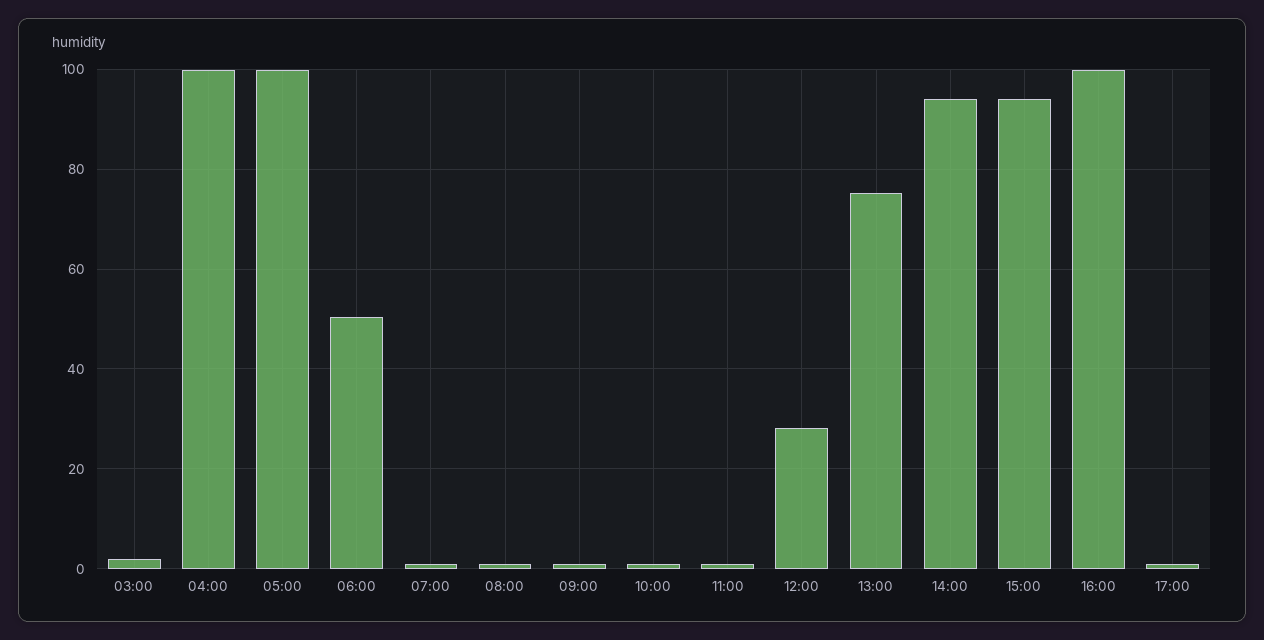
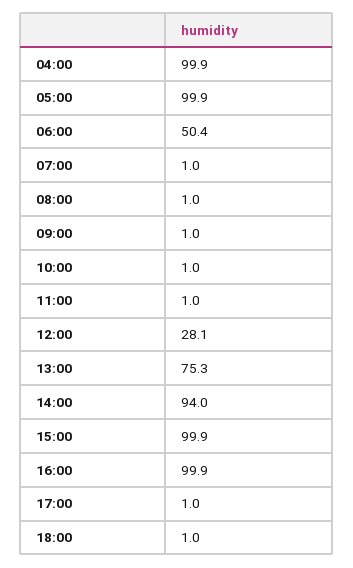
03:00: 2 -> none
15:00: 94 -> 99.9
18:00: none -> 1

